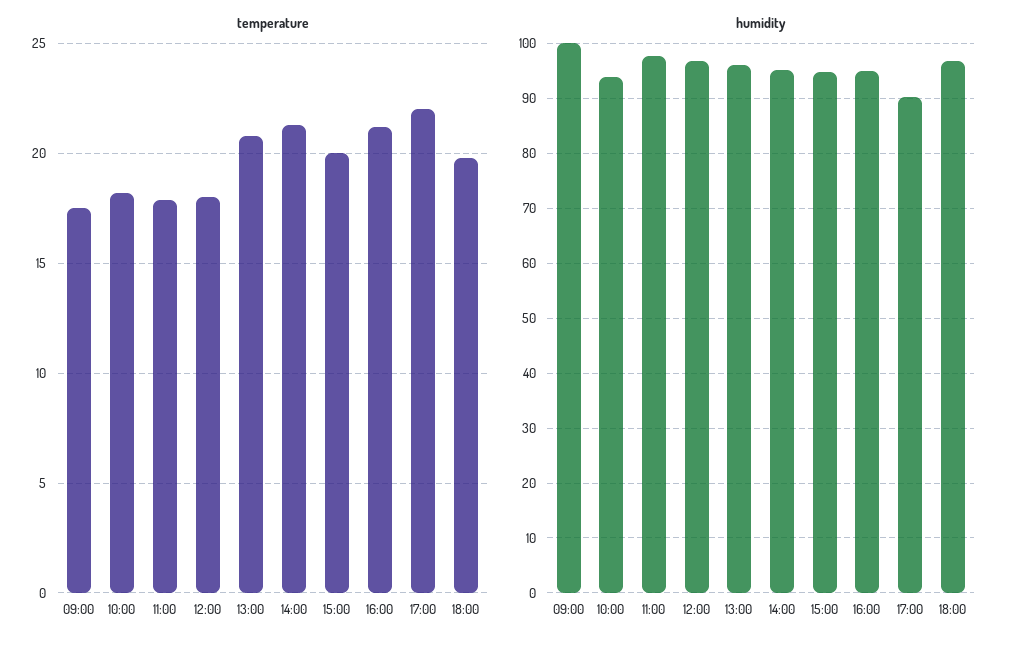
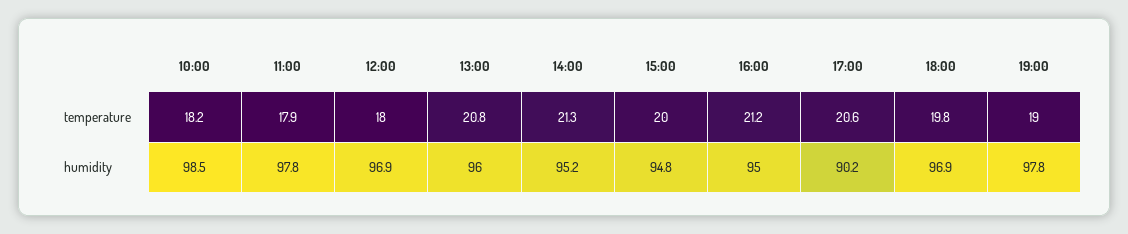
temperature, 09:00: 17.5 -> none
temperature, 17:00: 22 -> 20.6
humidity, 09:00: 100 -> none
humidity, 10:00: 94 -> 98.5
temperature, 19:00: none -> 19
humidity, 19:00: none -> 97.8

